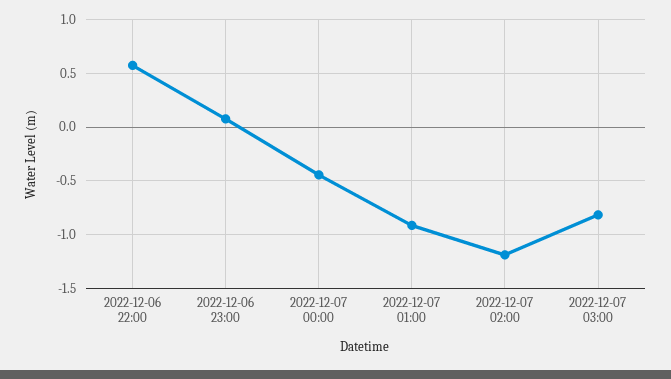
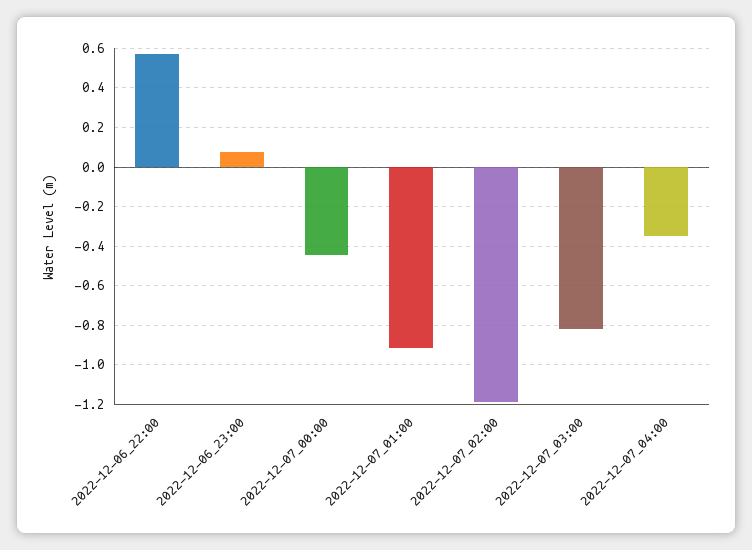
2022-12-07_04:00: none -> -0.35

